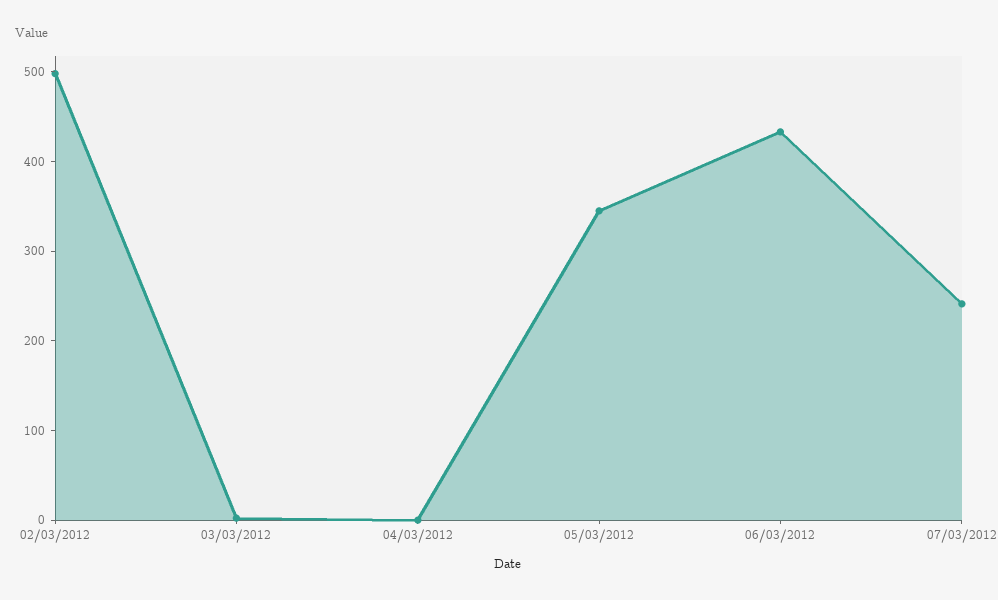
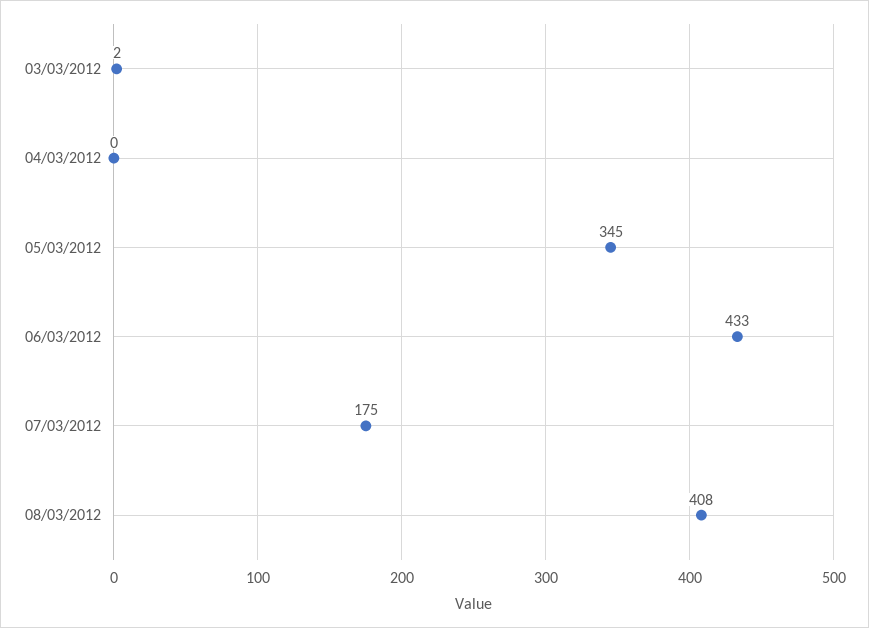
02/03/2012: 500 -> none
07/03/2012: 240 -> 175
08/03/2012: none -> 408

